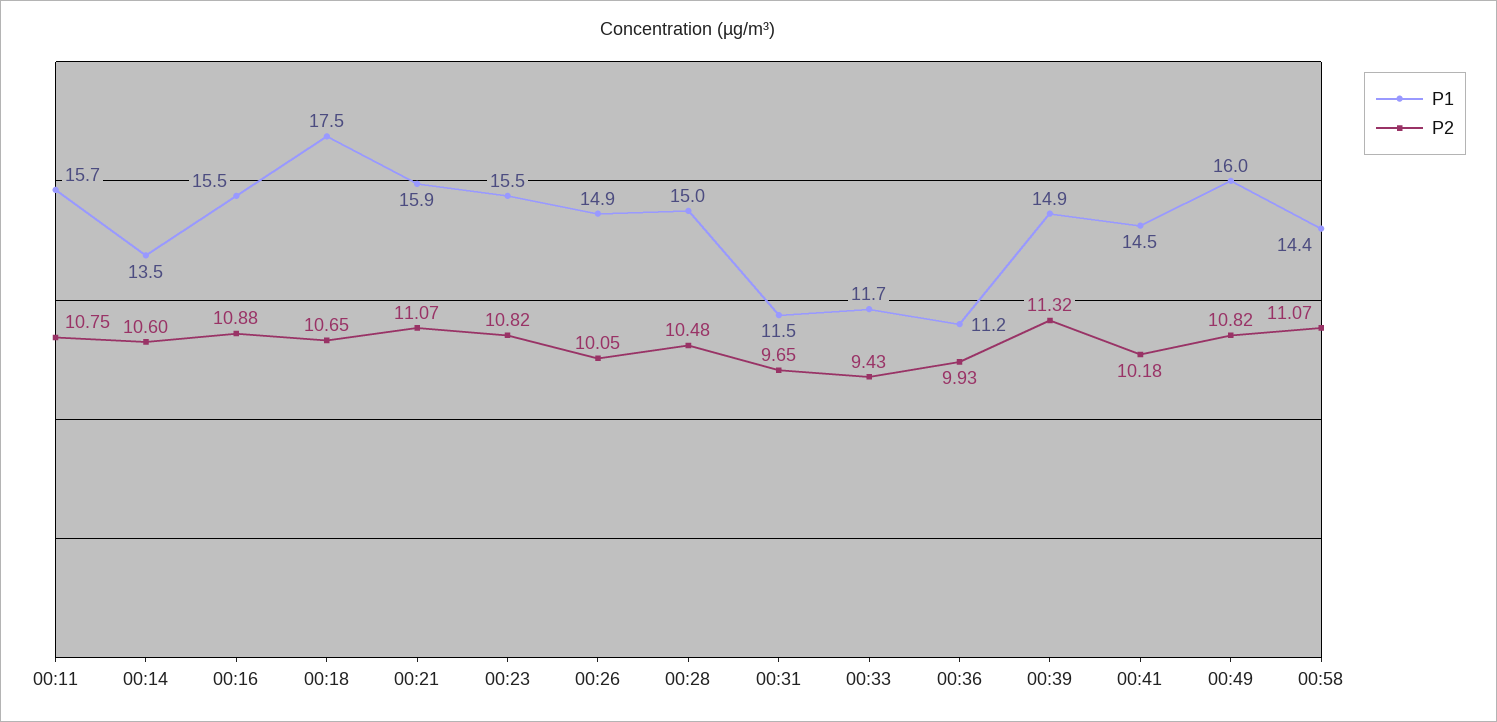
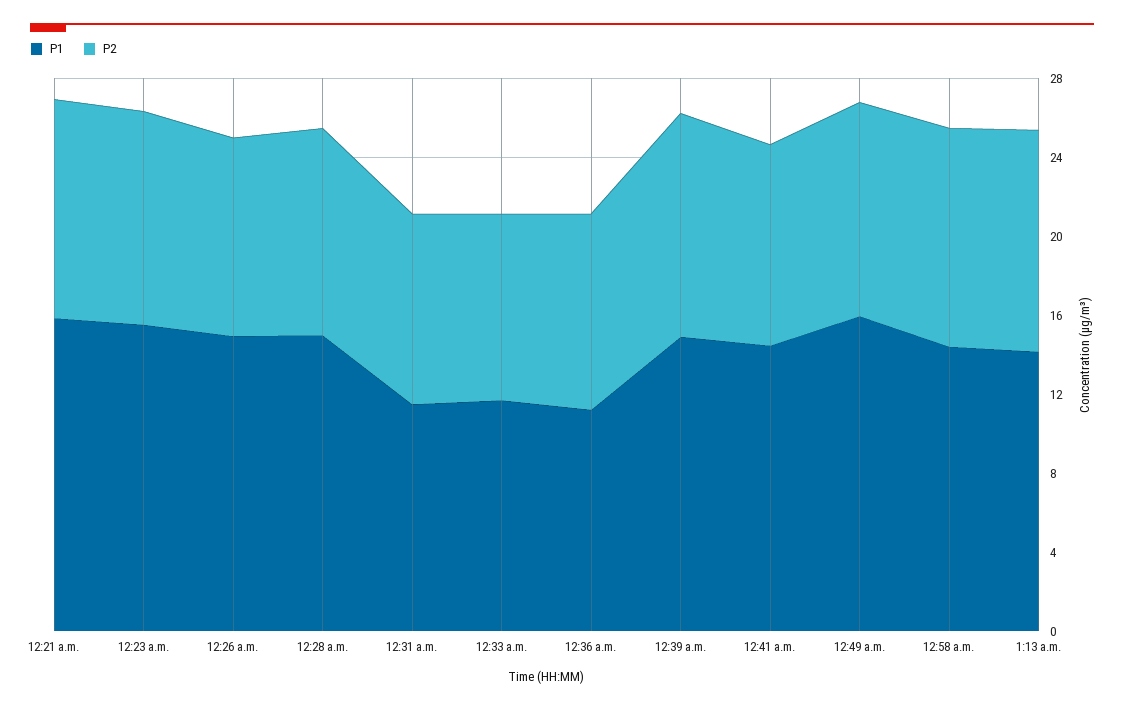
P1, 00:11: 15.7 -> none
P2, 00:11: 10.75 -> none
P1, 00:14: 13.5 -> none
P2, 00:14: 10.6 -> none
P1, 00:16: 15.5 -> none
P2, 00:16: 10.88 -> none
P1, 00:18: 17.5 -> none
P2, 00:18: 10.65 -> none
P1, 1:13 a.m.: none -> 14
P2, 1:13 a.m.: none -> 11

